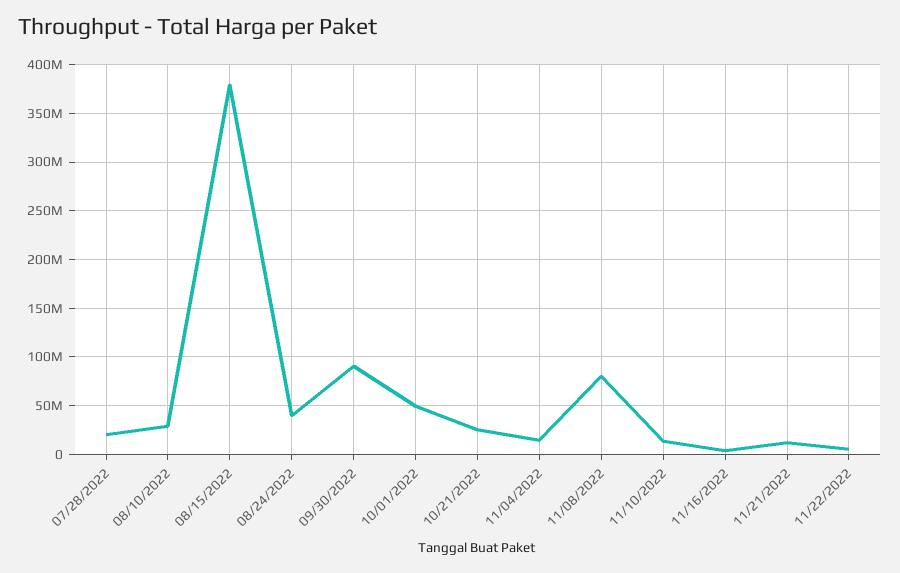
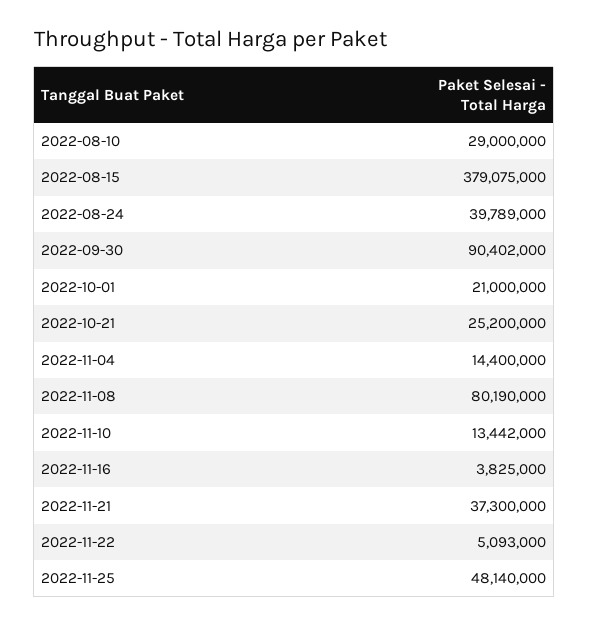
07/28/2022: 20000000 -> none
10/01/2022: 50000000 -> 21000000
11/21/2022: 10000000 -> 37300000
2022-11-25: none -> 48140000

